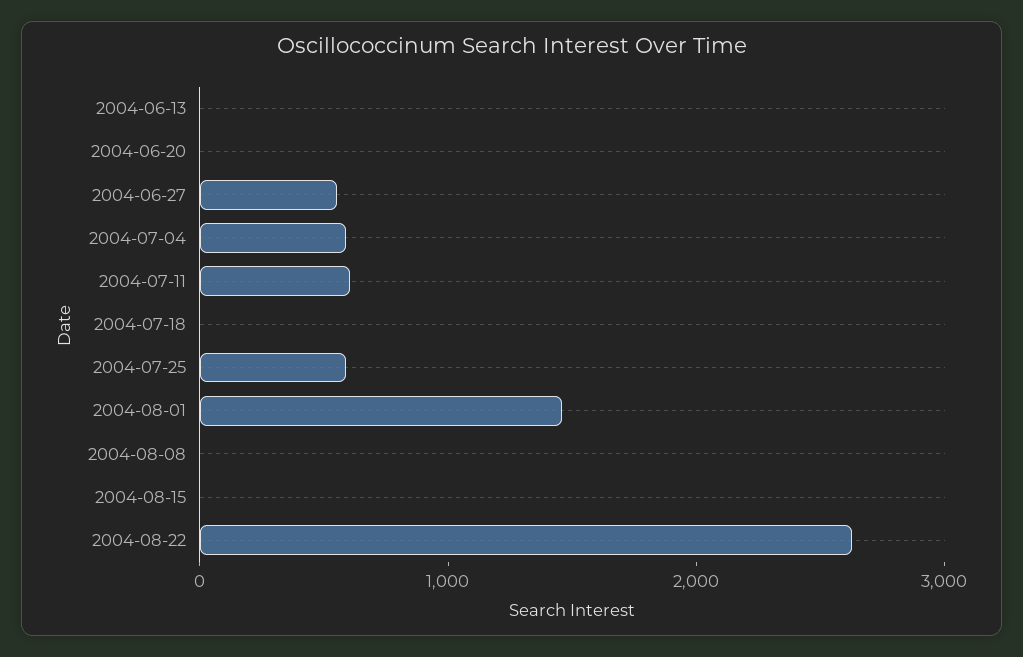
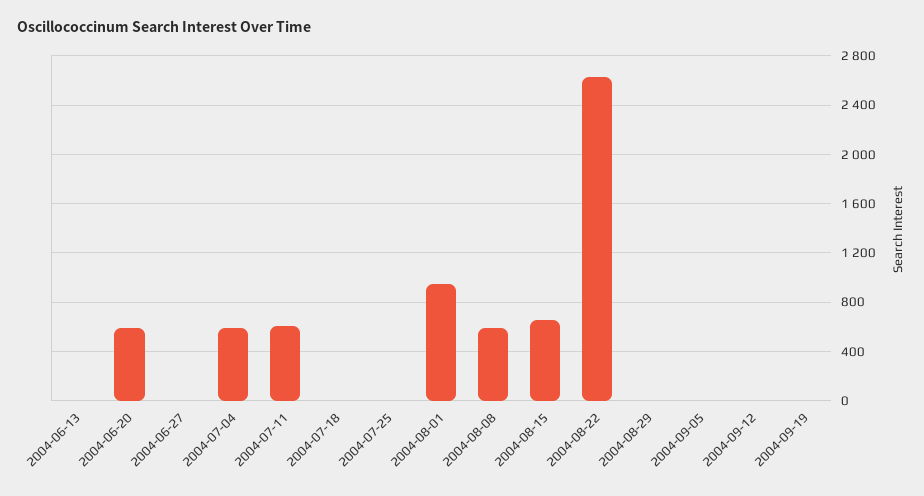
2004-06-20: 0 -> 600
2004-06-27: 600 -> 0
2004-07-25: 600 -> 0
2004-08-01: 1400 -> 950
2004-08-08: 0 -> 600
2004-08-15: 0 -> 650
2004-08-29: none -> 0
2004-09-05: none -> 0
2004-09-12: none -> 0
2004-09-19: none -> 0

